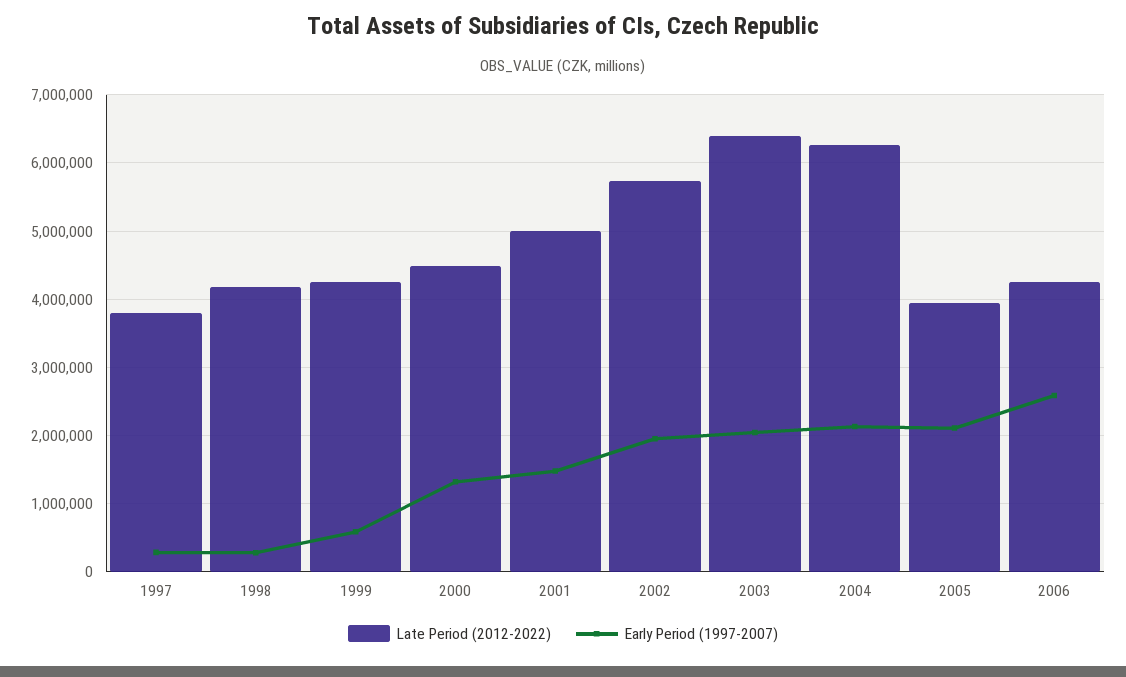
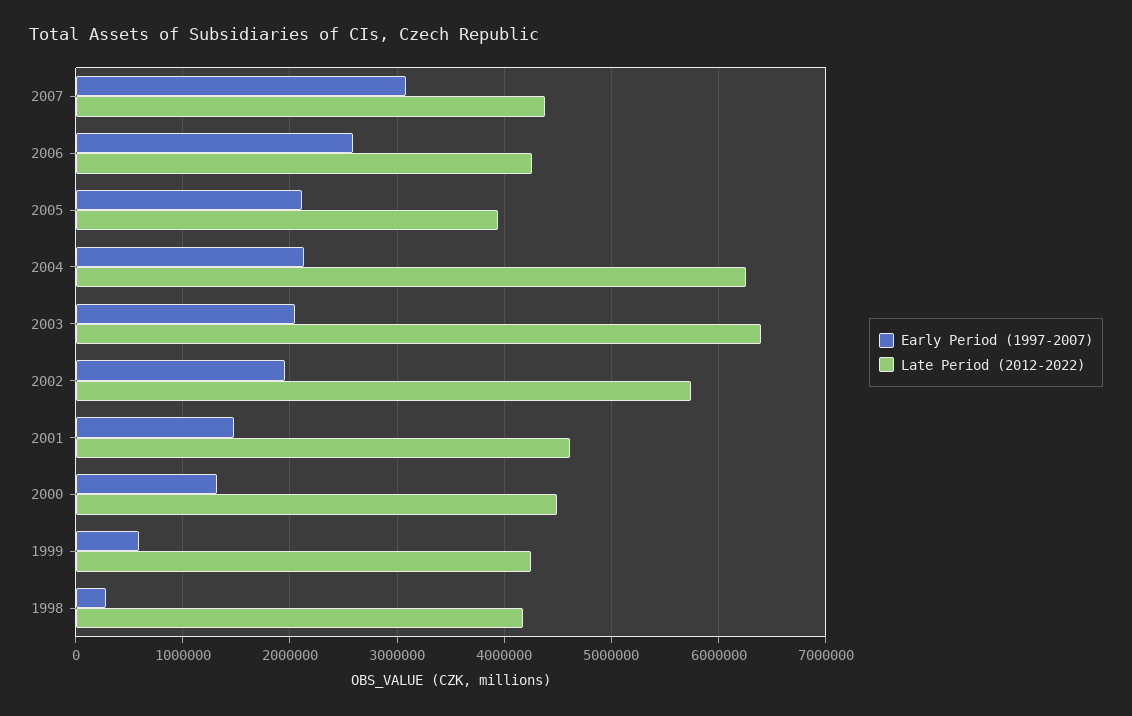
Late Period (2012-2022), 1997: 3800000 -> none
Early Period (1997-2007), 1997: 300000 -> none
Late Period (2012-2022), 2001: 5000000 -> 4600000
Early Period (1997-2007), 2007: none -> 3100000
Late Period (2012-2022), 2007: none -> 4400000

